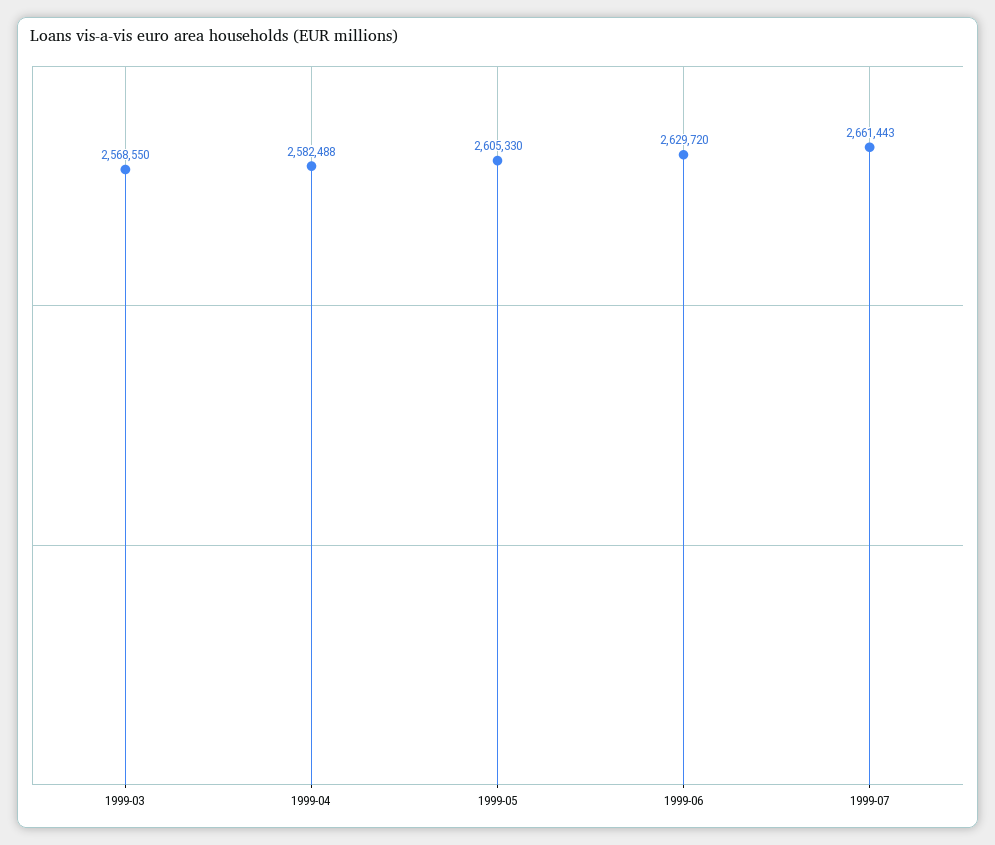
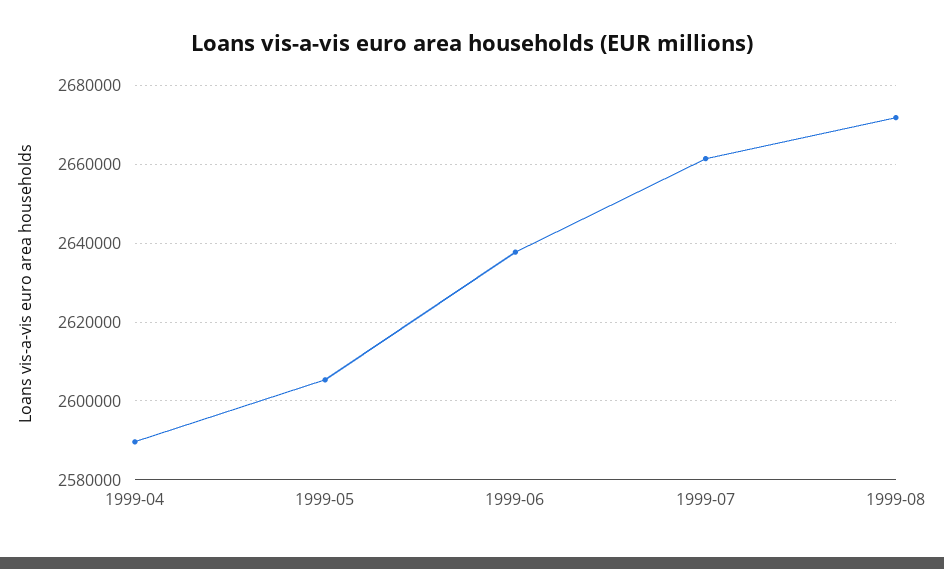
1999-03: 2568550 -> none
1999-04: 2582488 -> 2590000
1999-06: 2629720 -> 2638000
1999-08: none -> 2672000

